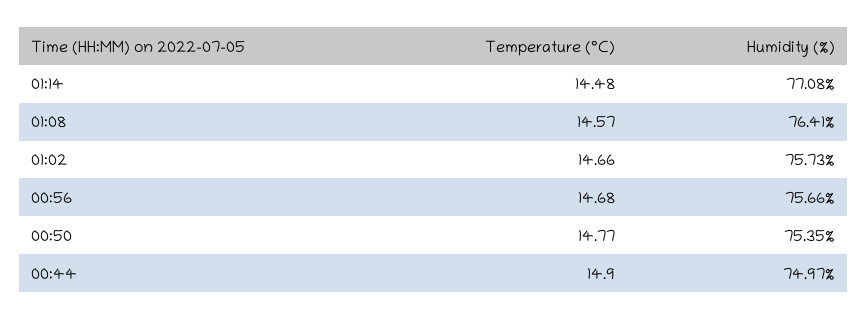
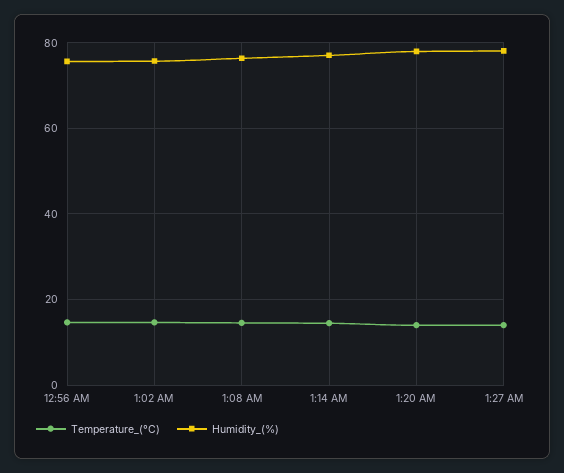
Temperature (°C), 00:50: 14.77 -> none
Humidity (%), 00:50: 75.35 -> none
Temperature (°C), 00:44: 14.9 -> none
Humidity (%), 00:44: 74.97 -> none
Temperature (°C), 1:20 AM: none -> 14
Humidity (%), 1:20 AM: none -> 78
Temperature (°C), 1:27 AM: none -> 14
Humidity (%), 1:27 AM: none -> 78

